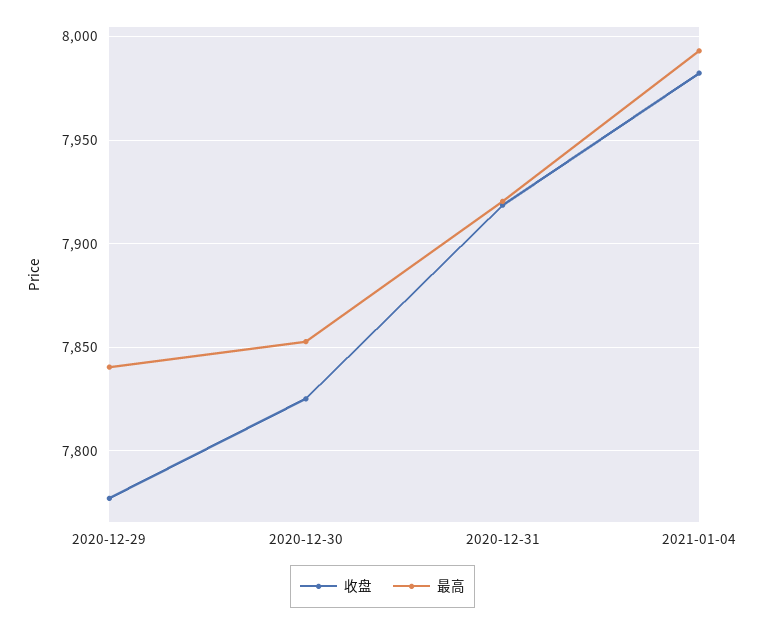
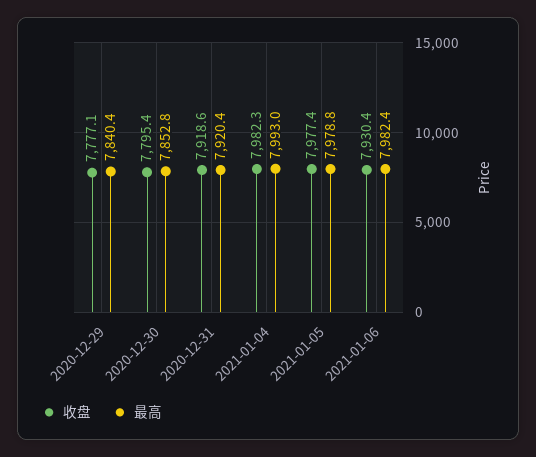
收盘, 2020-12-30: 7825 -> 7795.4
收盘, 2021-01-05: none -> 7977.4
最高, 2021-01-05: none -> 7978.8
收盘, 2021-01-06: none -> 7930.4
最高, 2021-01-06: none -> 7982.4

